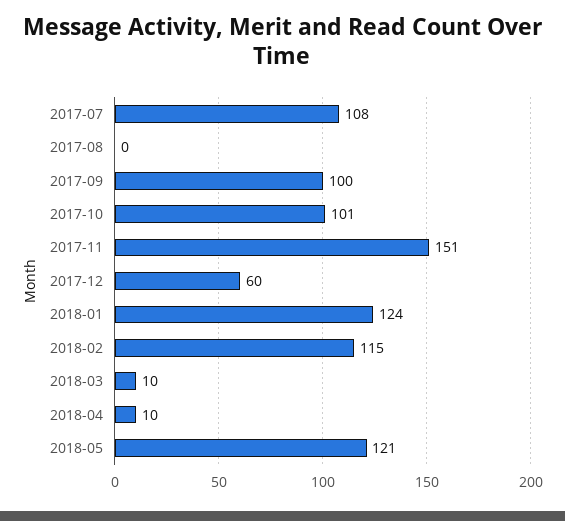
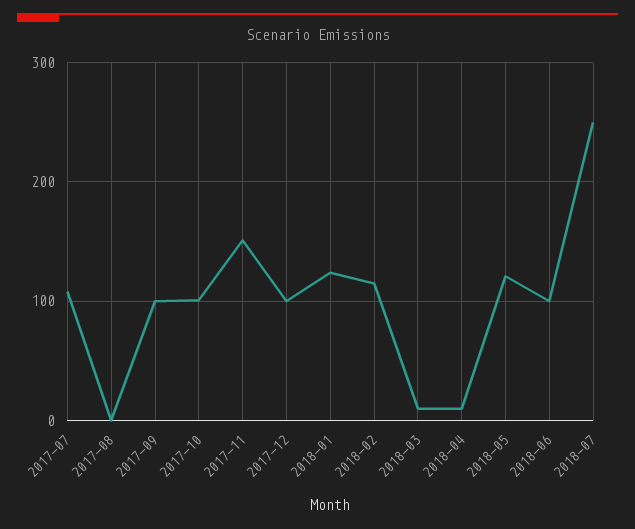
2017-12: 60 -> 100
2018-06: none -> 100
2018-07: none -> 250

